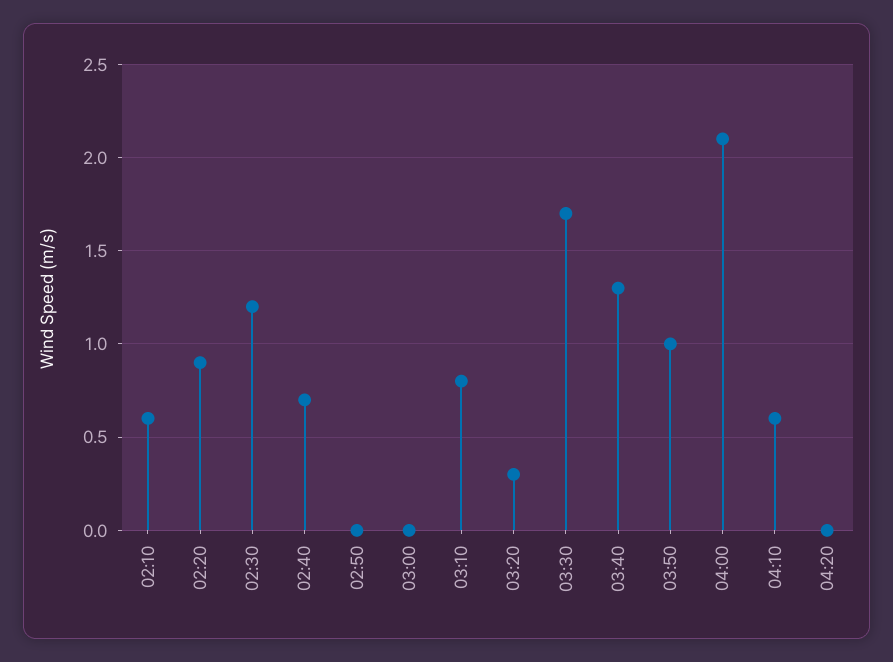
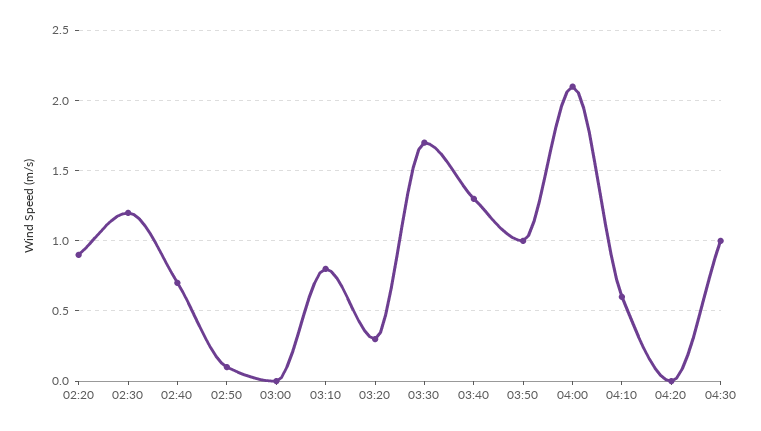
02:10: 0.6 -> none
02:50: 0 -> 0.1
04:30: none -> 1

